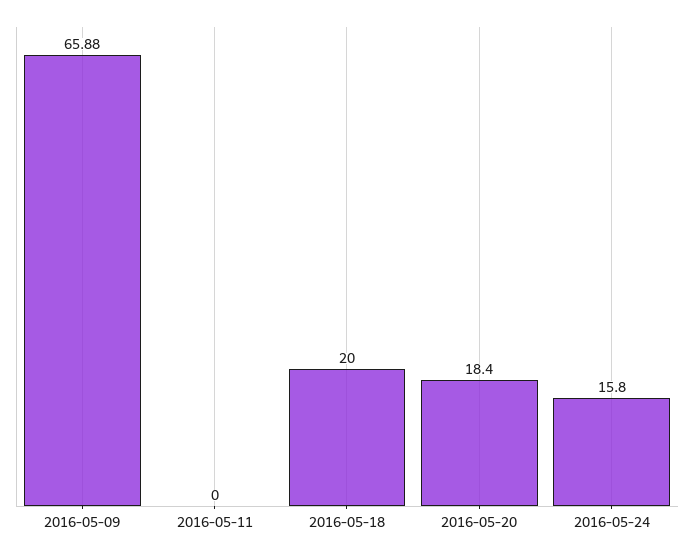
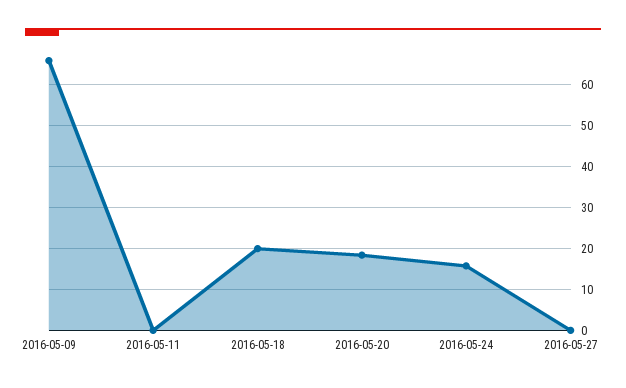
2016-05-27: none -> 0

